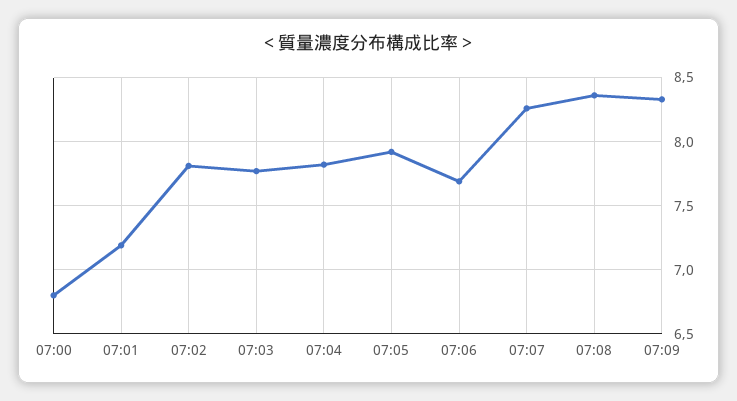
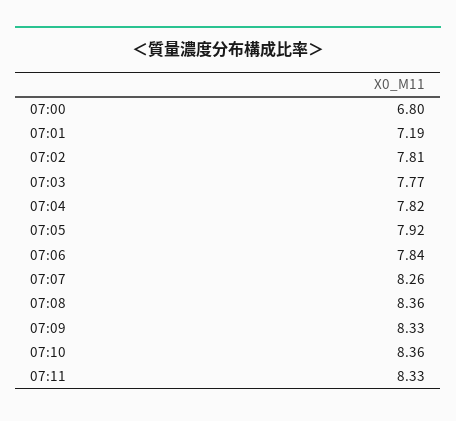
07:06: 7.7 -> 7.84
07:10: none -> 8.36
07:11: none -> 8.33

